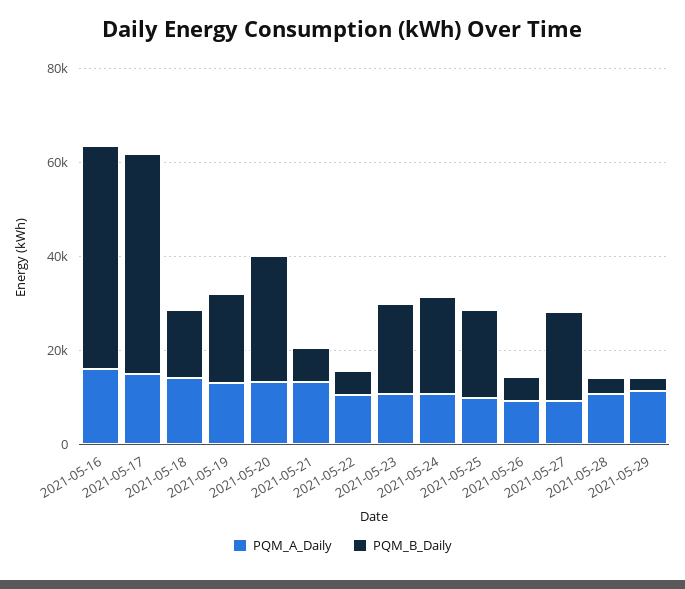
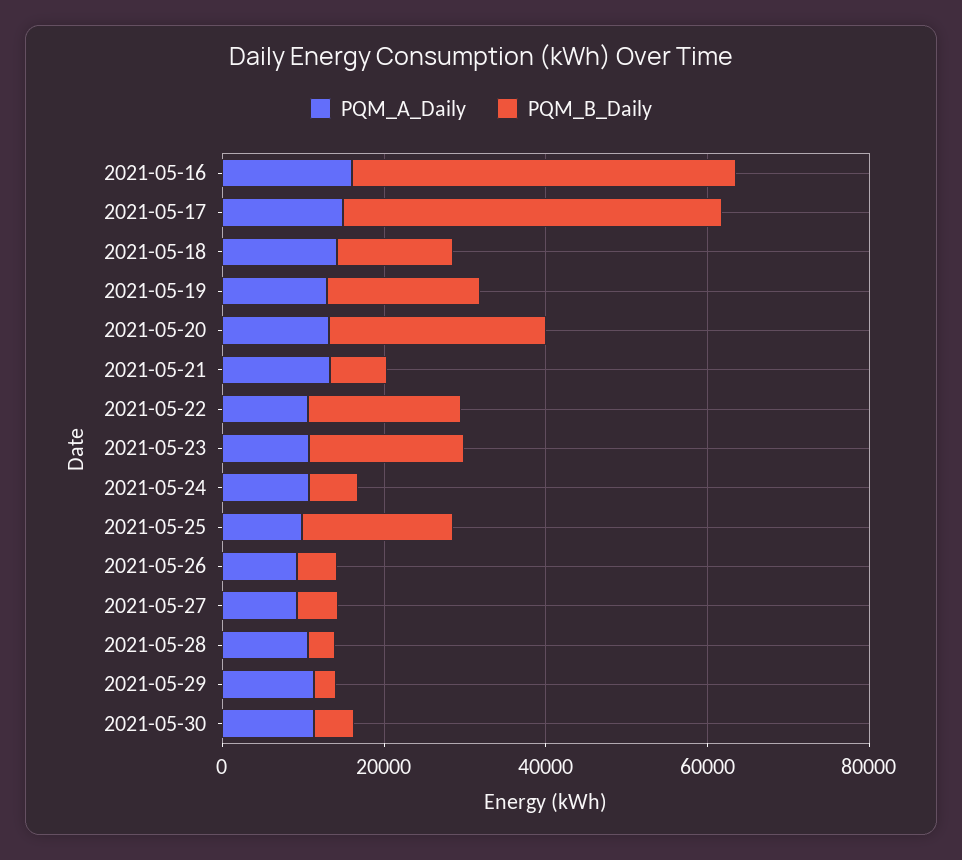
PQM_B_Daily, 2021-05-22: 5000 -> 20000
PQM_B_Daily, 2021-05-24: 20000 -> 5000
PQM_B_Daily, 2021-05-27: 20000 -> 5000
PQM_A_Daily, 2021-05-30: none -> 10000
PQM_B_Daily, 2021-05-30: none -> 5000

